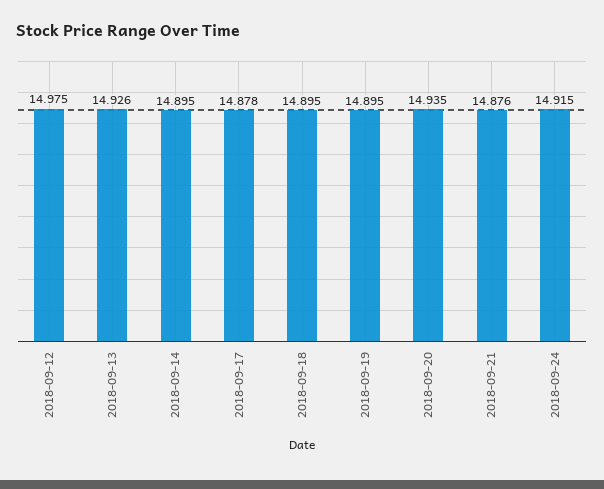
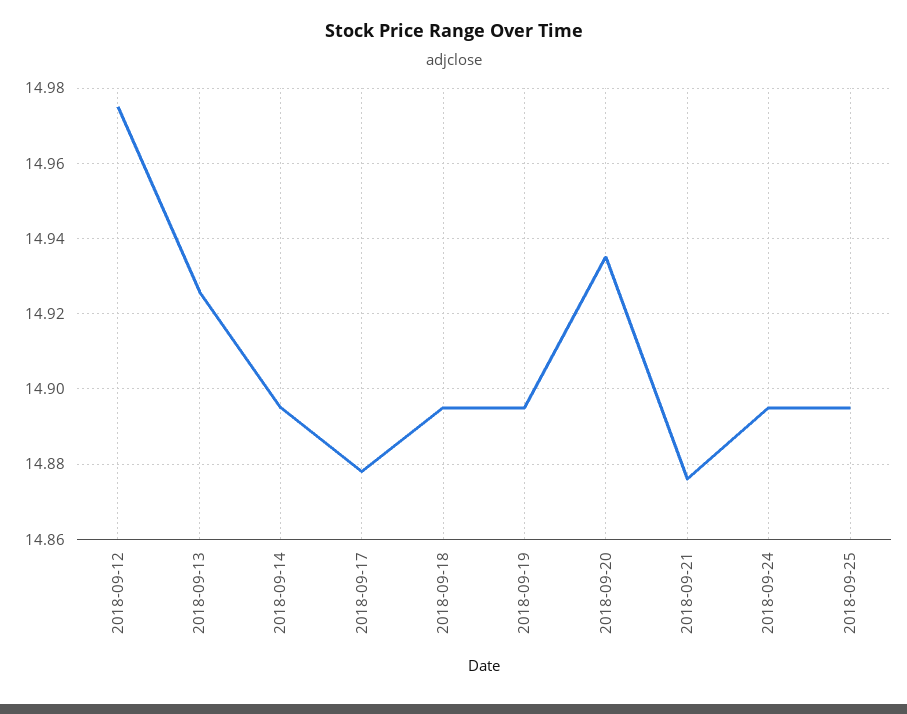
2018-09-24: 14.915 -> 14.895
2018-09-25: none -> 14.895

